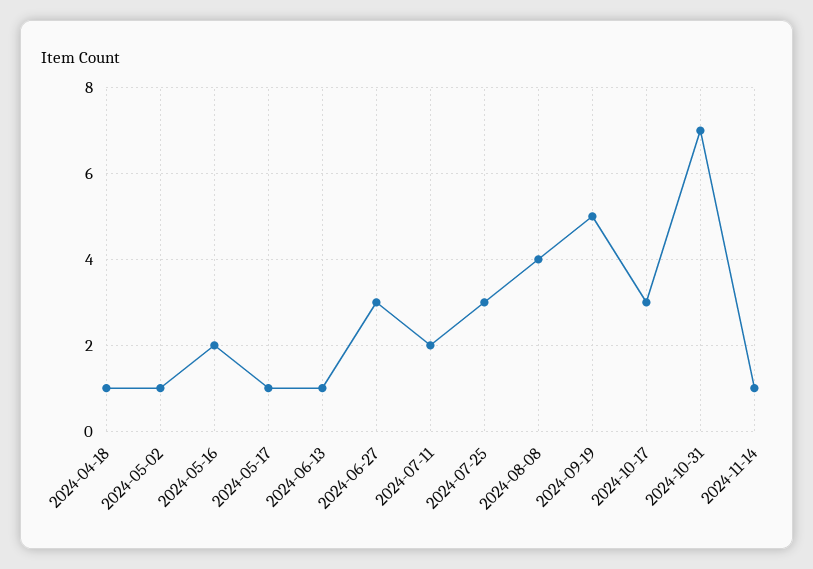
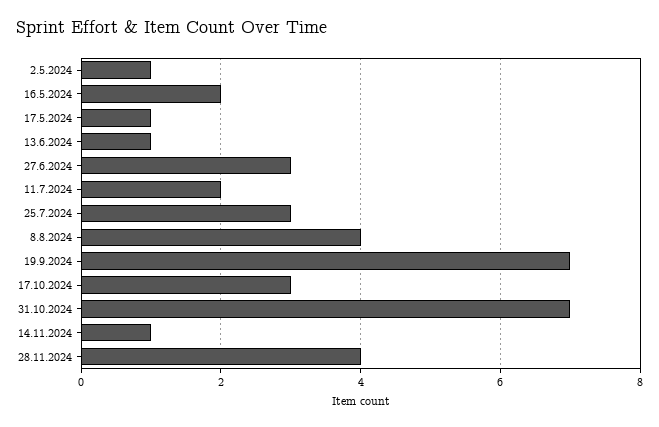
2024-04-18: 1 -> none
2024-09-19: 5 -> 7
28.11.2024: none -> 4

